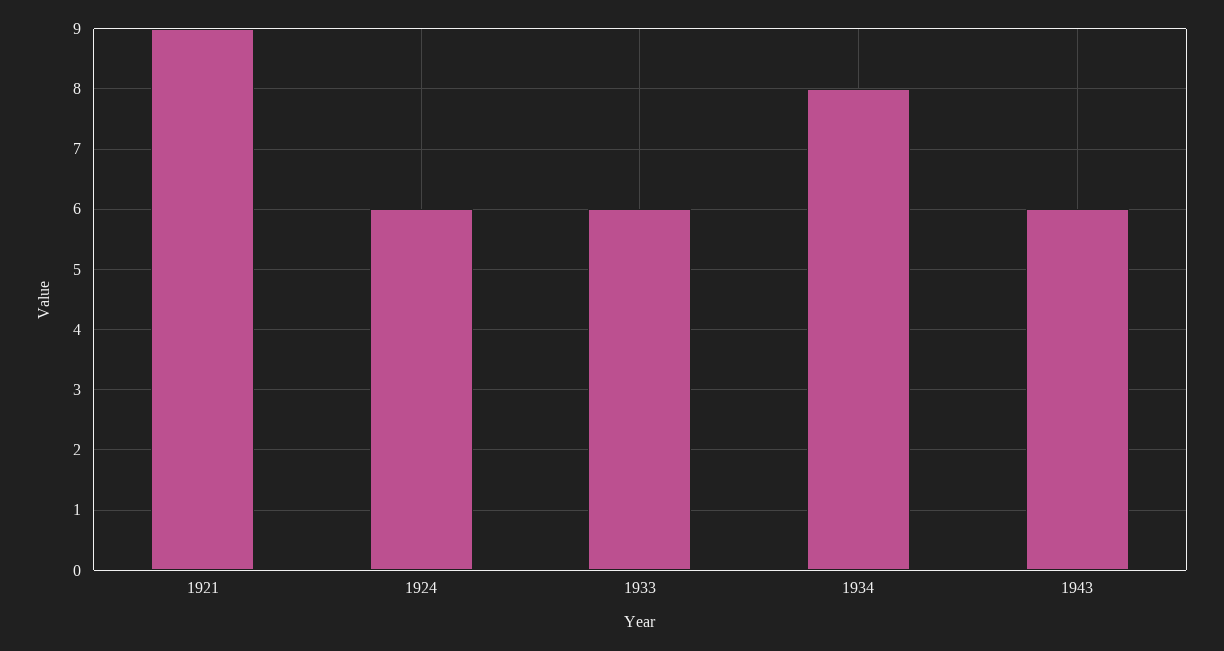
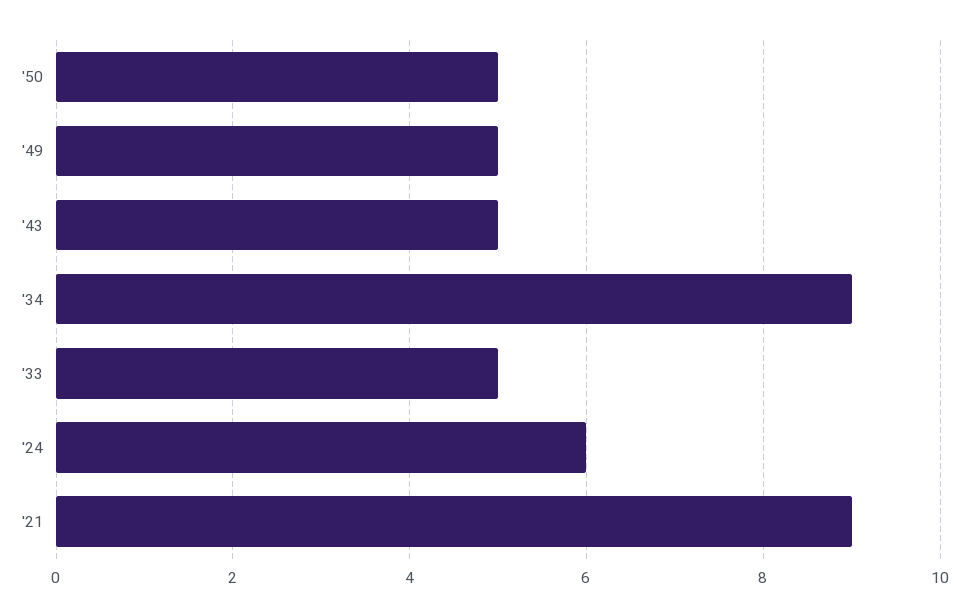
1933: 6 -> 5
1934: 8 -> 9
1943: 6 -> 5
'50: none -> 5
'49: none -> 5

